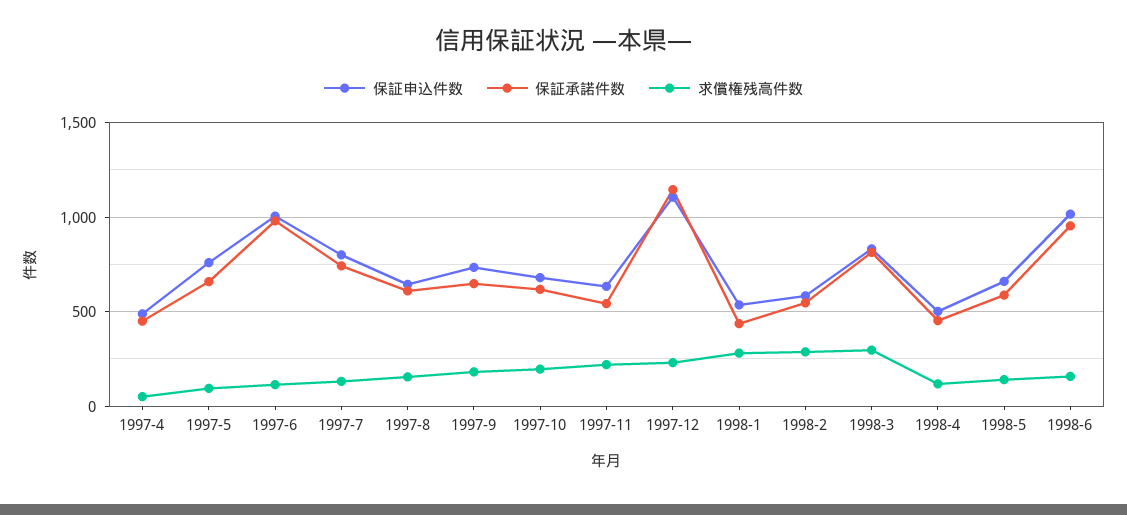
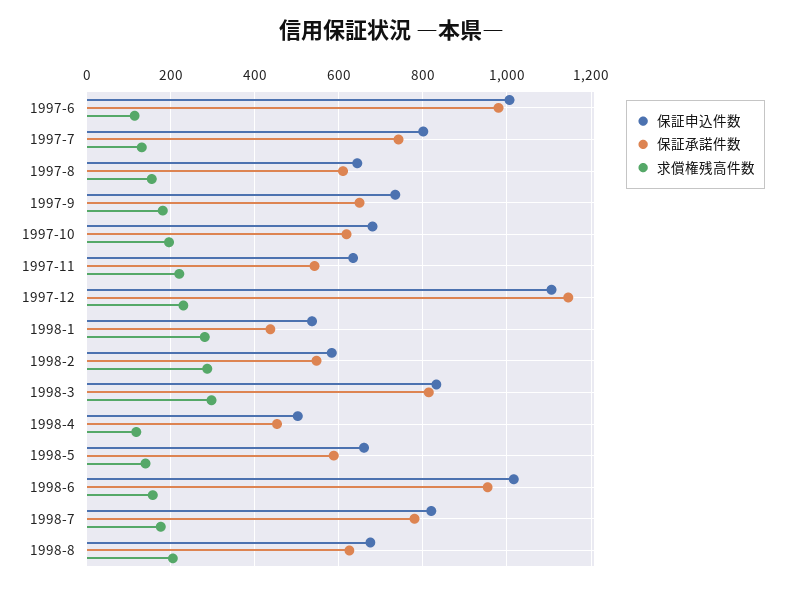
保証申込件数, 1997-4: 500 -> none
保証承諾件数, 1997-4: 450 -> none
求償権残高件数, 1997-4: 50 -> none
保証申込件数, 1997-5: 750 -> none
保証承諾件数, 1997-5: 650 -> none
求償権残高件数, 1997-5: 100 -> none
保証申込件数, 1998-7: none -> 820
保証承諾件数, 1998-7: none -> 780
求償権残高件数, 1998-7: none -> 180
保証申込件数, 1998-8: none -> 680
保証承諾件数, 1998-8: none -> 620
求償権残高件数, 1998-8: none -> 200

